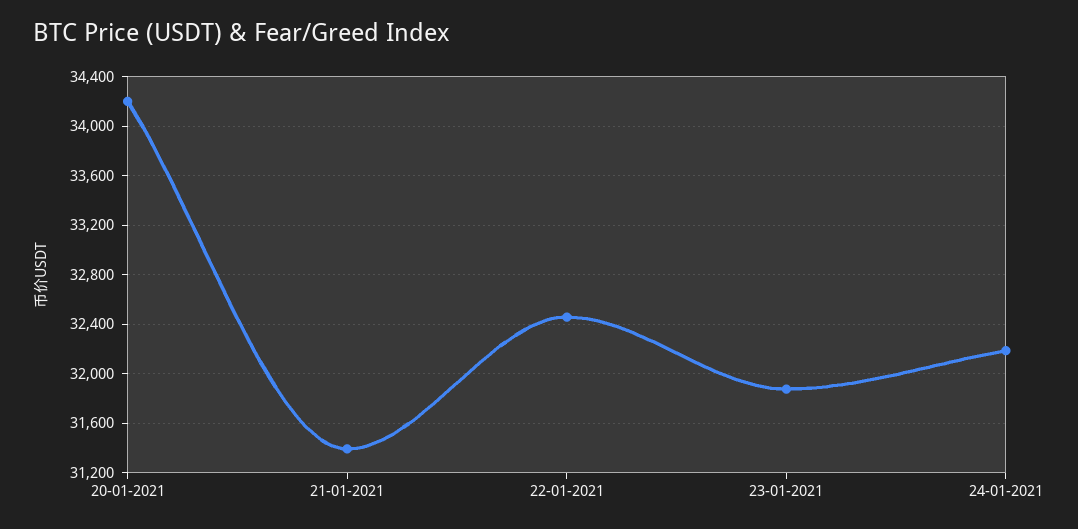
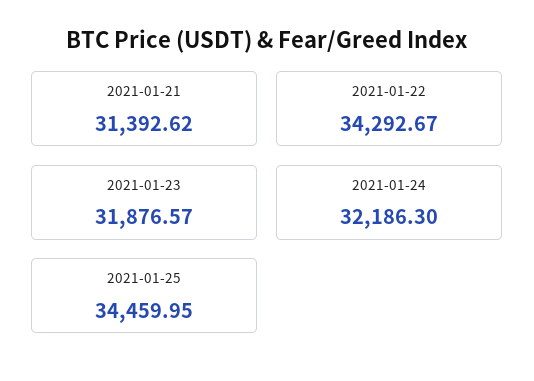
20-01-2021: 34200 -> none
22-01-2021: 32450 -> 34292.67
2021-01-25: none -> 34459.95

